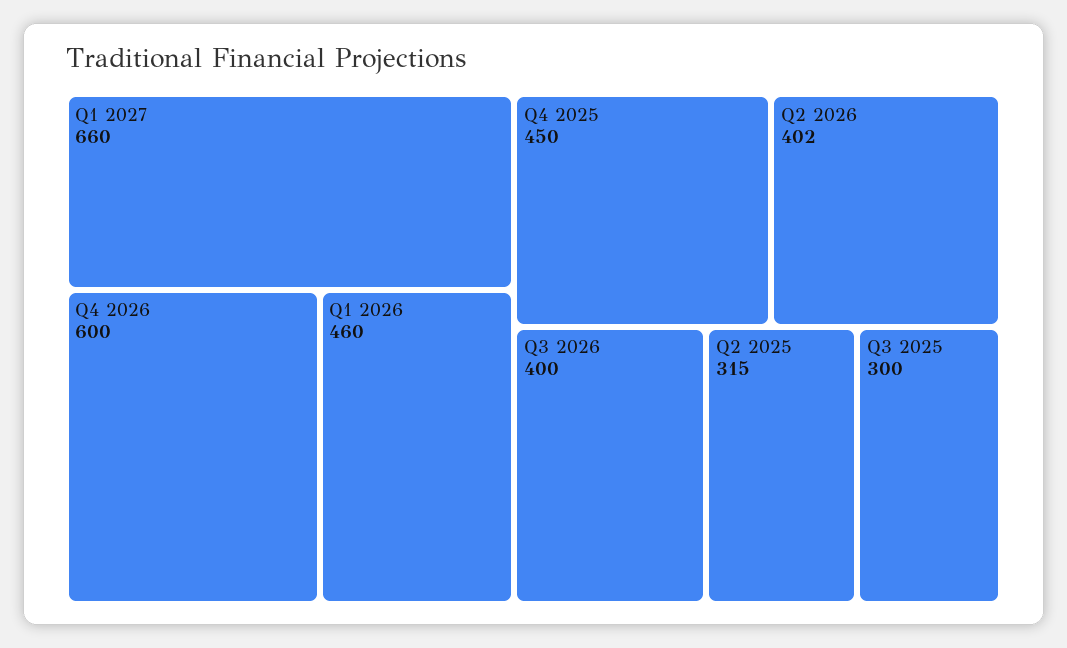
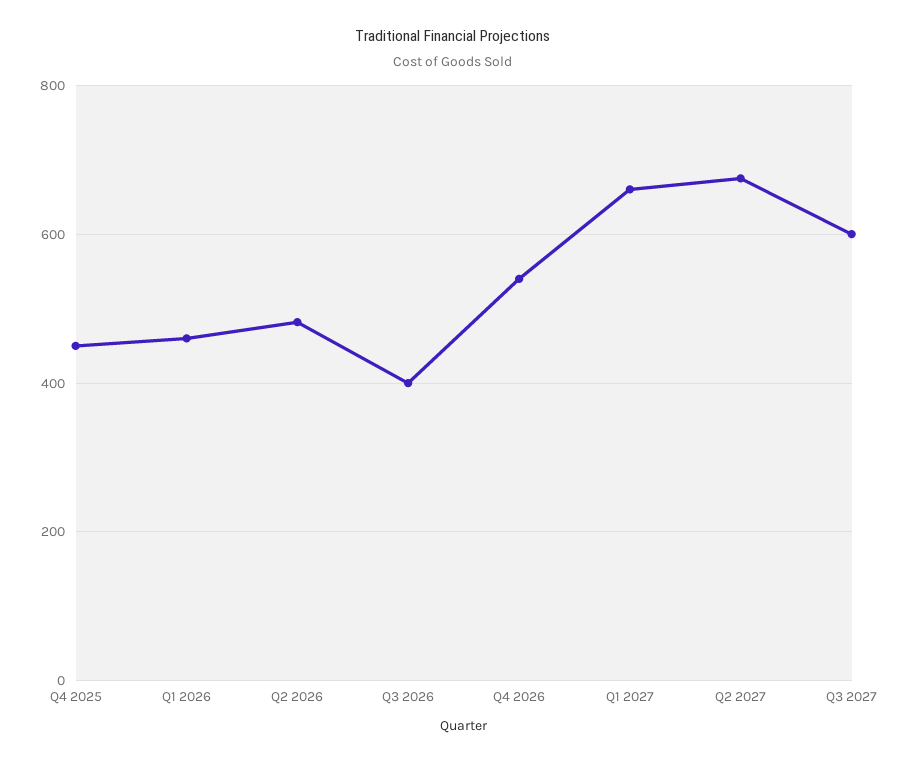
Q4 2026: 600 -> 540
Q2 2026: 402 -> 480
Q2 2025: 315 -> none
Q3 2025: 300 -> none
Q2 2027: none -> 680
Q3 2027: none -> 600

